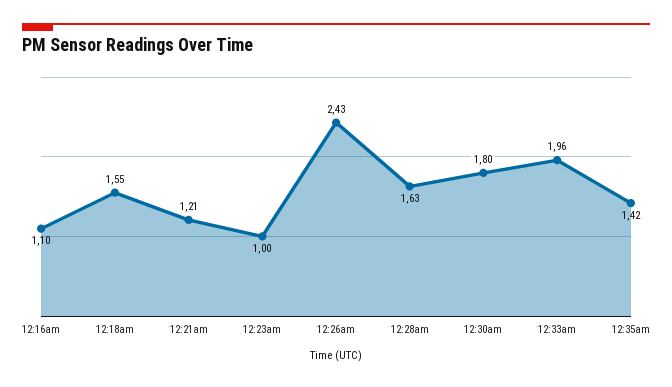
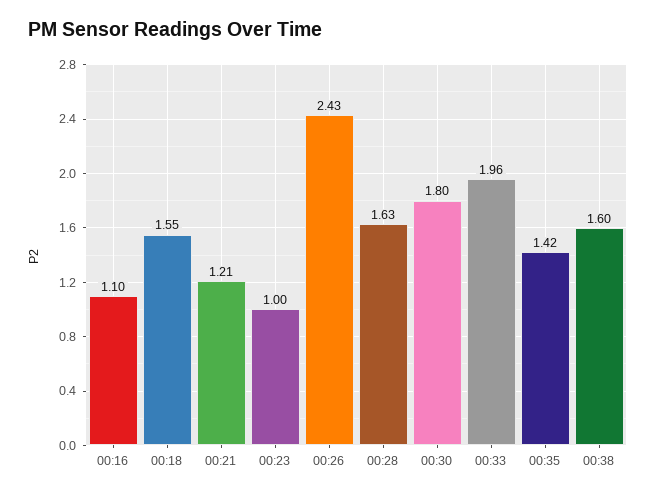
00:38: none -> 1.6

